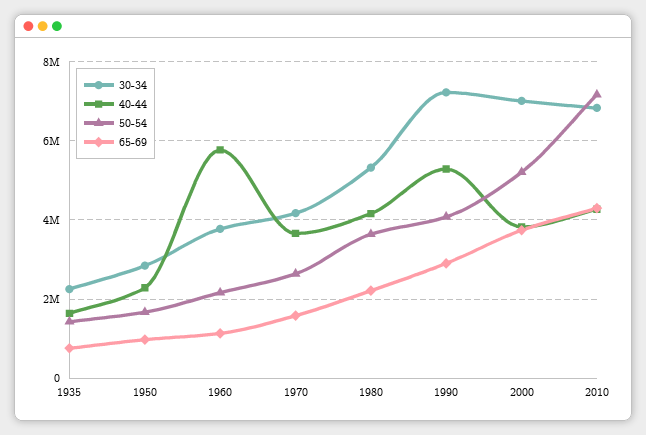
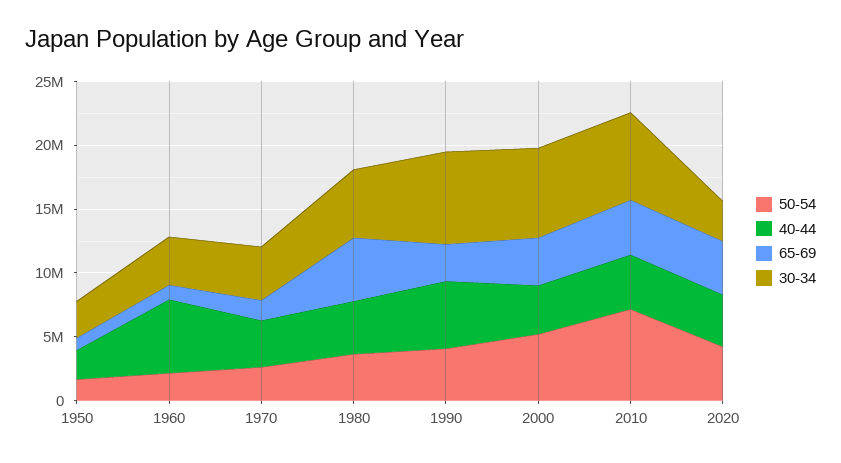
30-34, 1935: 2200000 -> none
40-44, 1935: 1600000 -> none
50-54, 1935: 1400000 -> none
65-69, 1935: 800000 -> none
65-69, 1980: 2200000 -> 5000000
50-54, 2020: none -> 4000000
40-44, 2020: none -> 4000000
65-69, 2020: none -> 4000000
30-34, 2020: none -> 3000000

